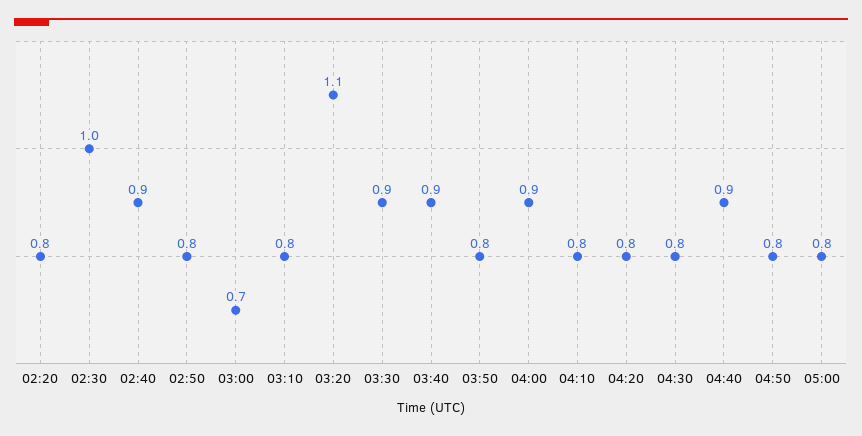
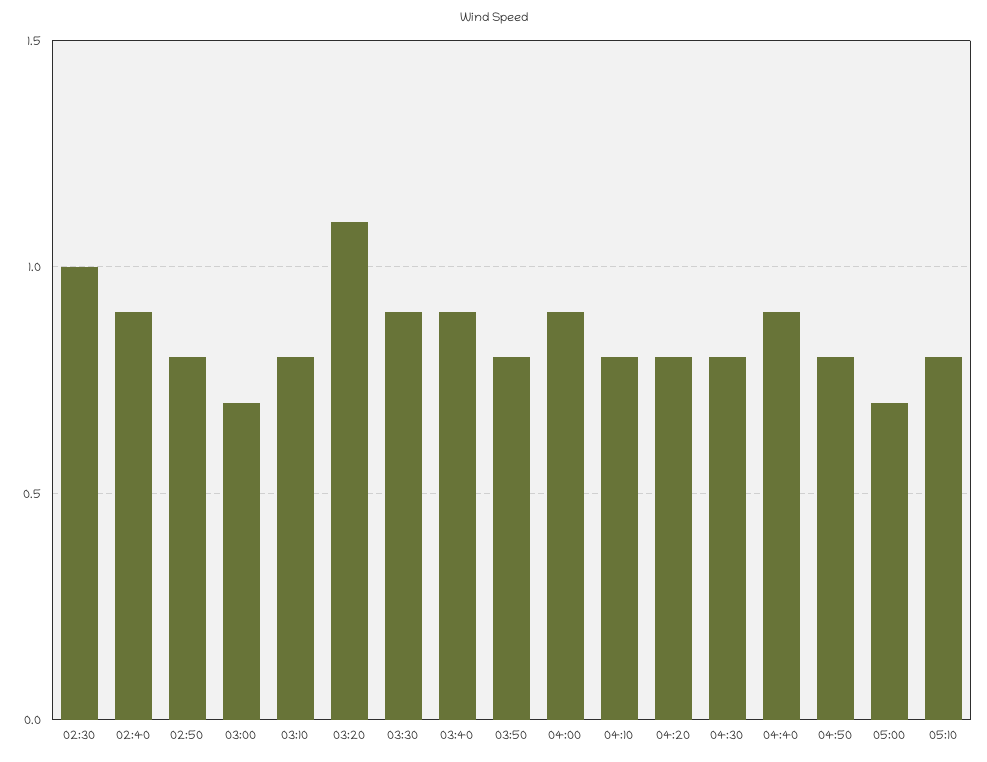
02:20: 0.8 -> none
05:00: 0.8 -> 0.7
05:10: none -> 0.8

